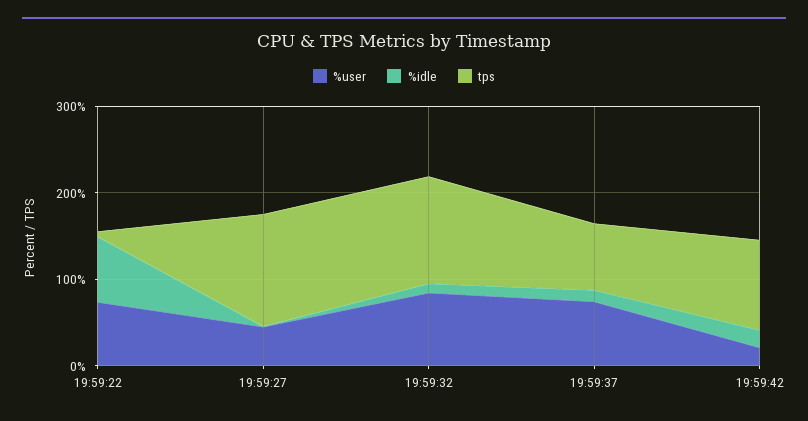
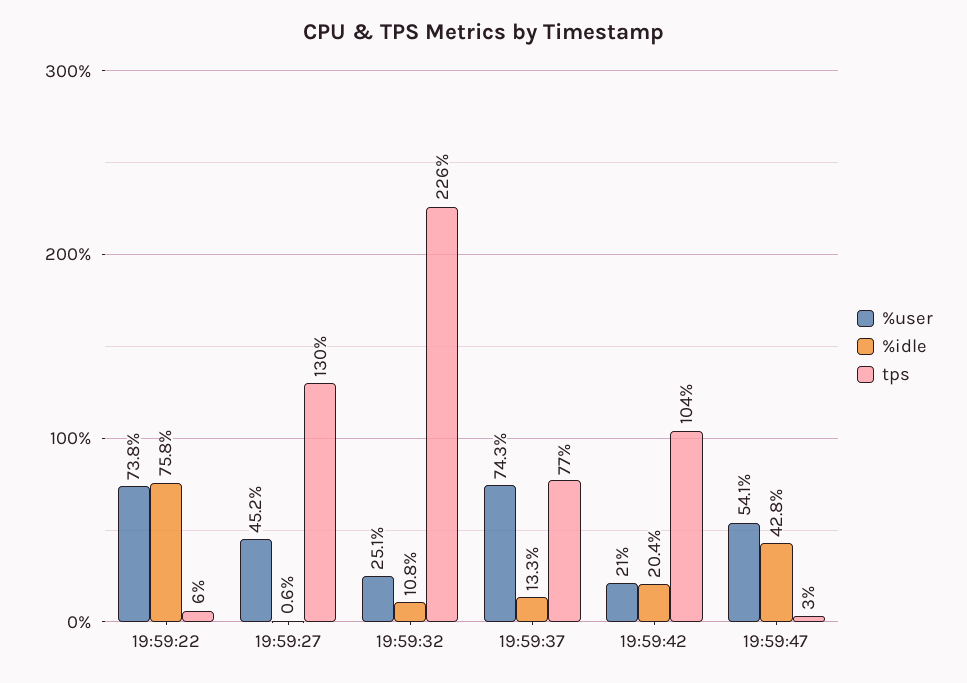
%user, 19:59:32: 80 -> 25.1
tps, 19:59:32: 120 -> 226
%user, 19:59:47: none -> 54.1
%idle, 19:59:47: none -> 42.8
tps, 19:59:47: none -> 3

